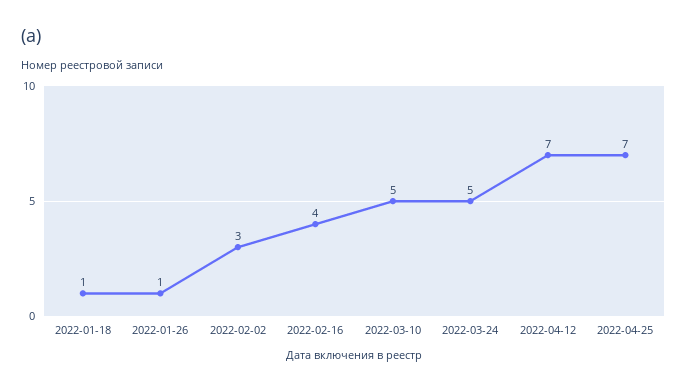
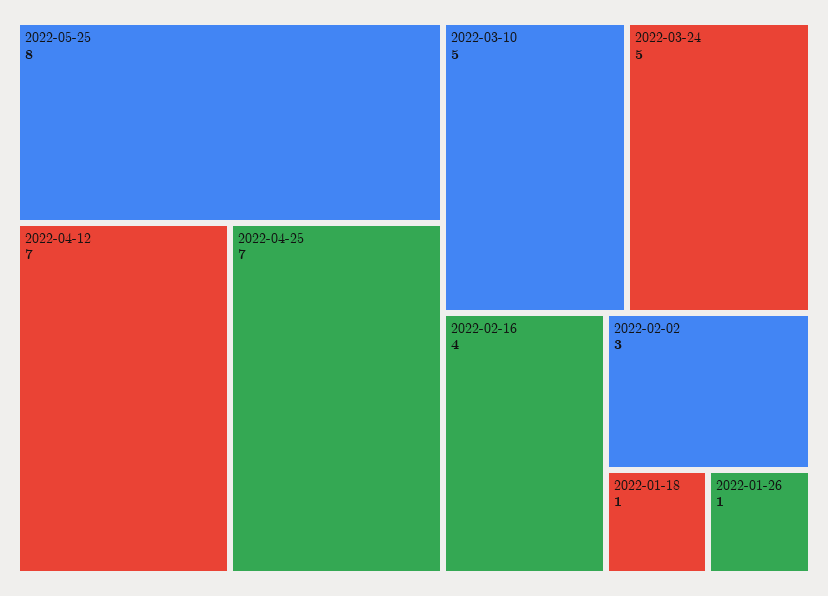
2022-05-25: none -> 8

